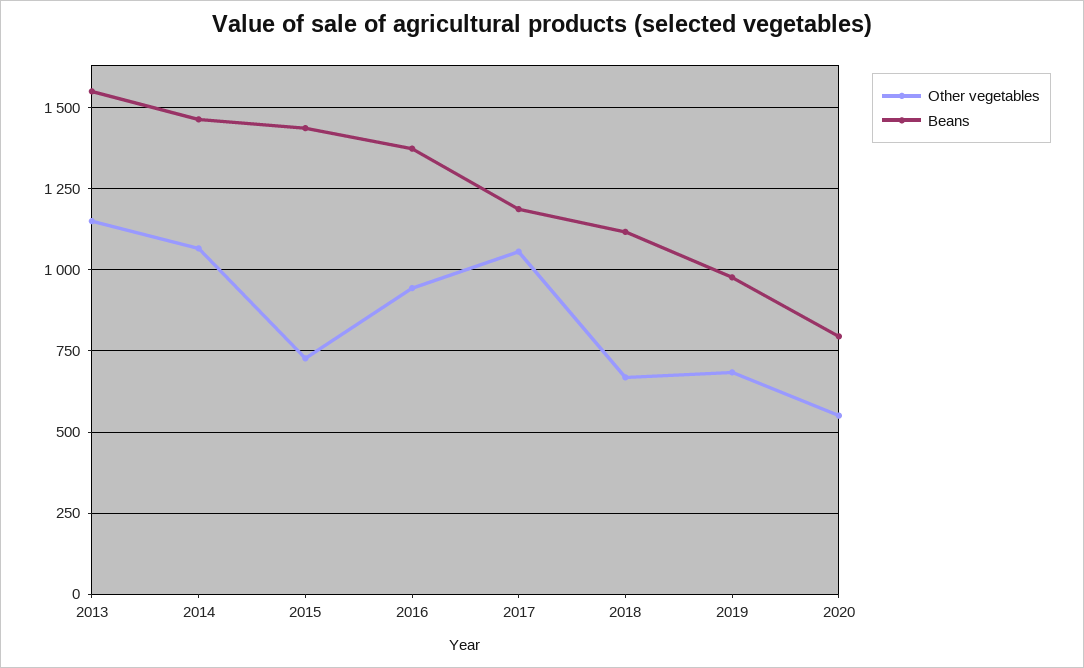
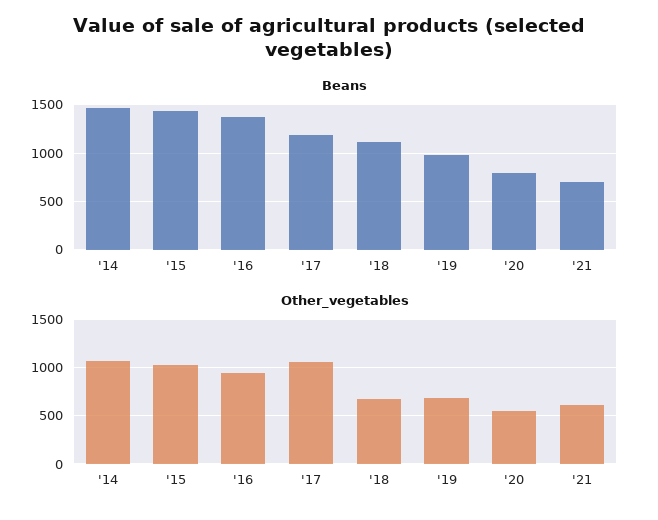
Other vegetables, 2013: 1150 -> none
Beans, 2013: 1550 -> none
Other vegetables, 2015: 725 -> 1000
Beans, '21: none -> 700
Other vegetables, '21: none -> 600

